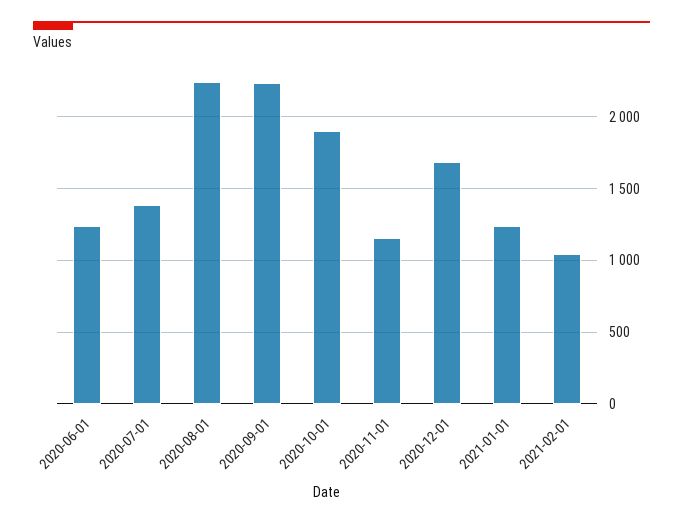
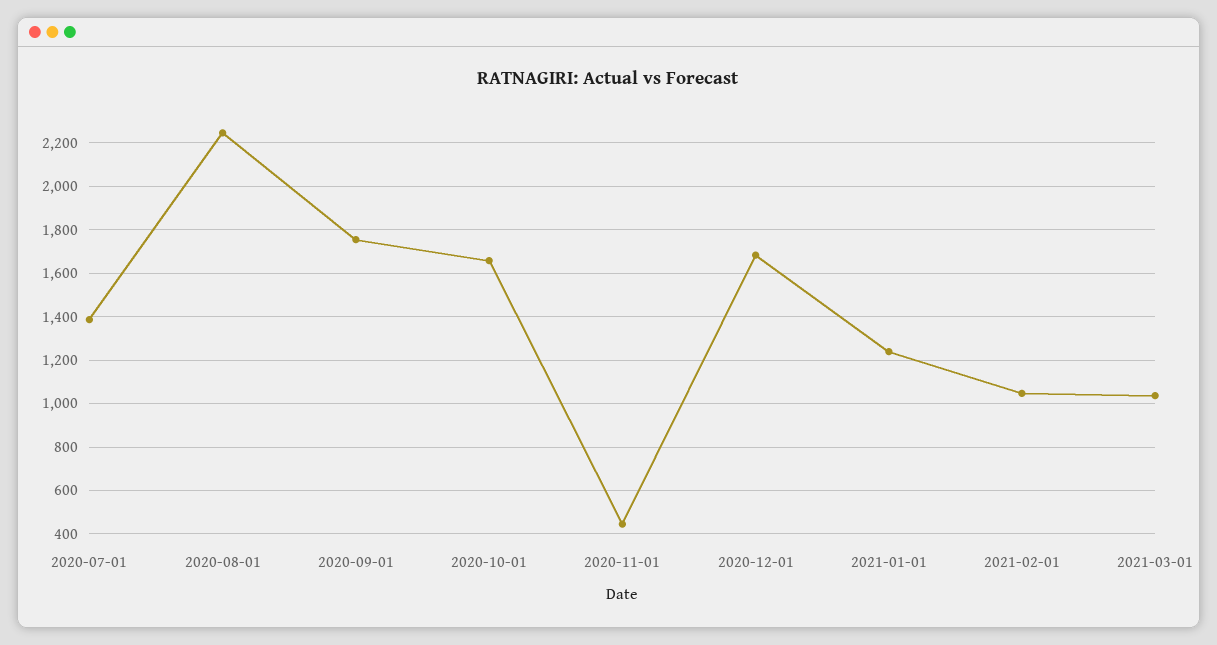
2020-06-01: 1250 -> none
2020-09-01: 2250 -> 1750
2020-10-01: 1900 -> 1650
2020-11-01: 1150 -> 450
2021-03-01: none -> 1050

